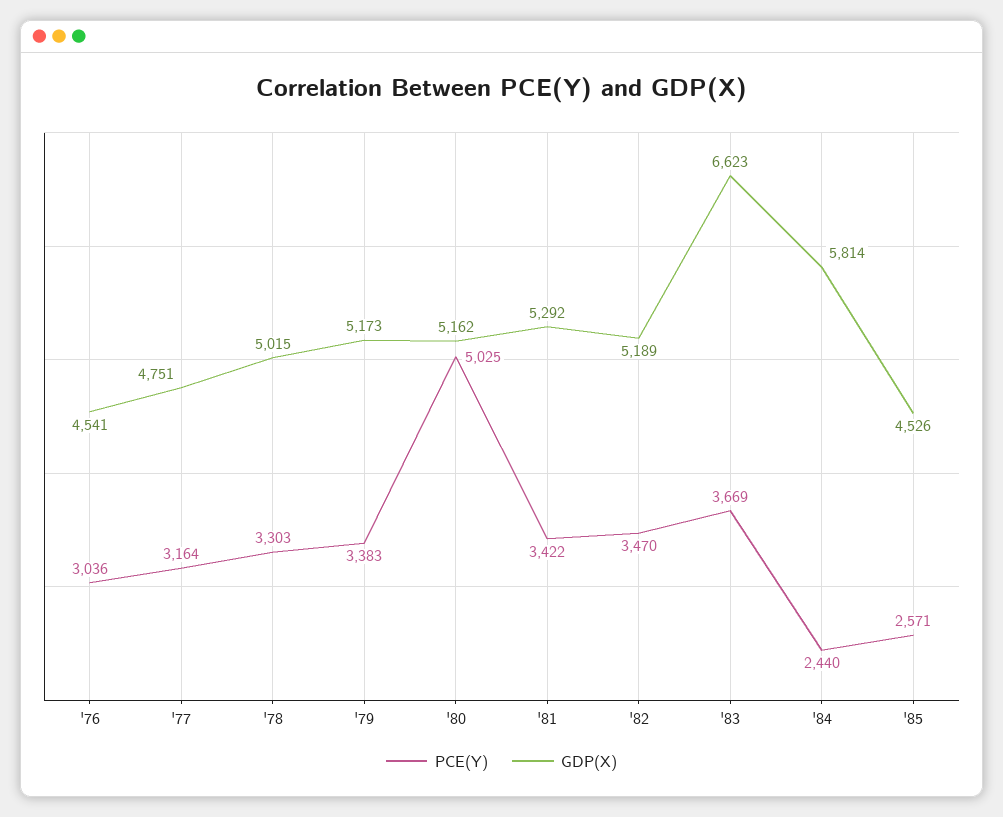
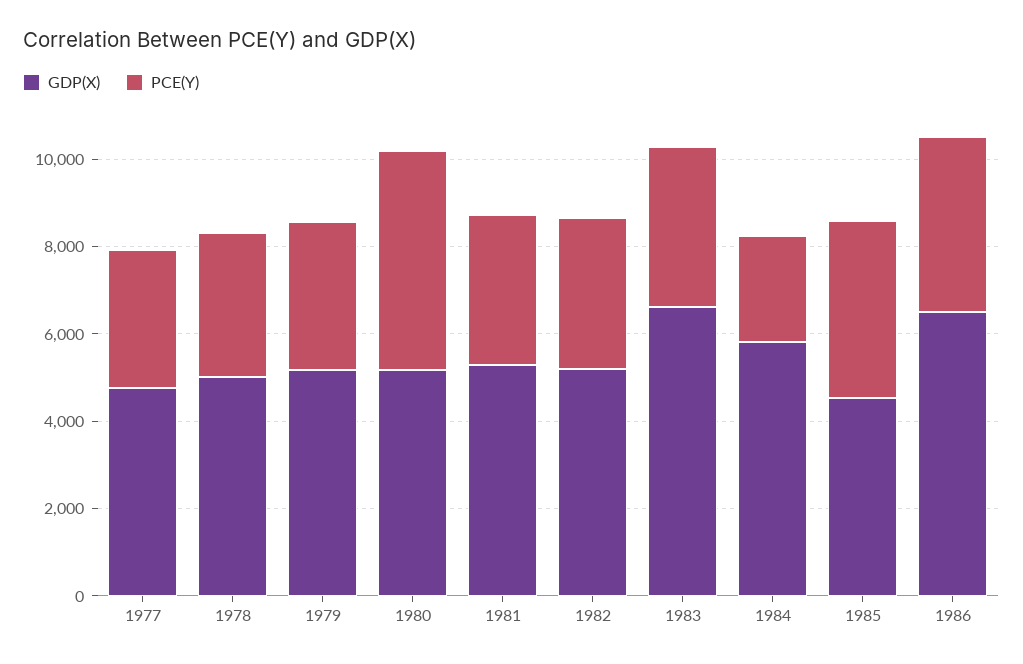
PCE(Y), '76: 3036 -> none
GDP(X), '76: 4541 -> none
PCE(Y), '85: 2571 -> 4000
GDP(X), 1986: none -> 6500
PCE(Y), 1986: none -> 4000

